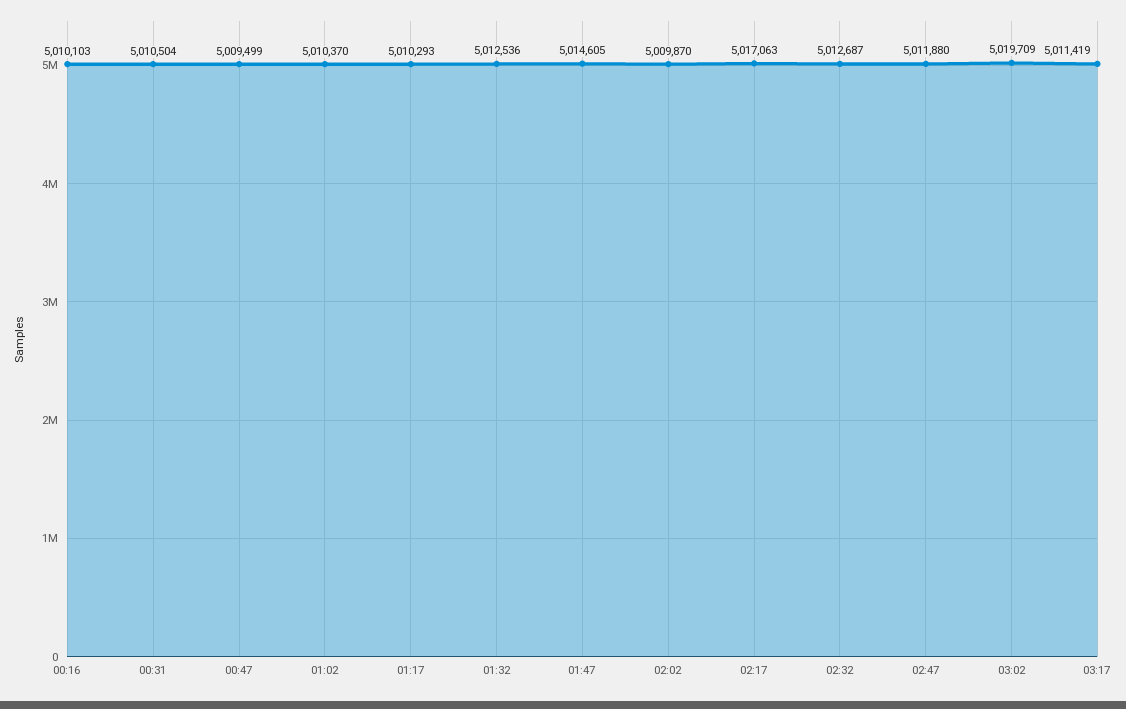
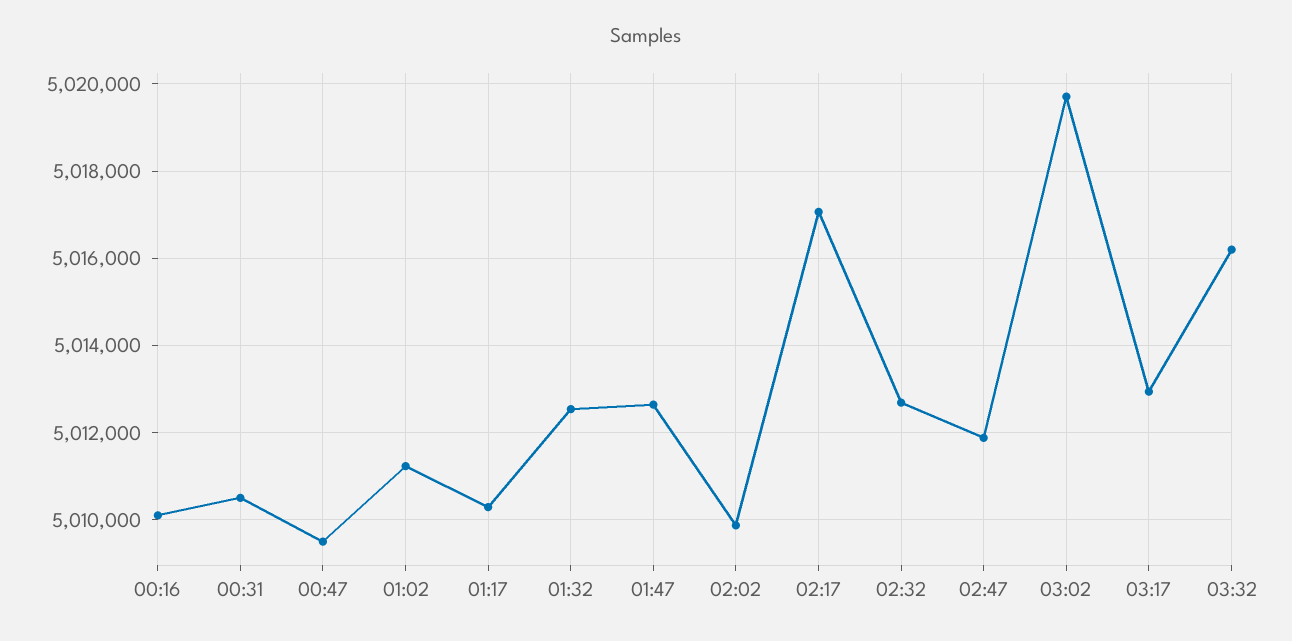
01:02: 5010370 -> 5011200
01:47: 5014605 -> 5012600
03:17: 5011419 -> 5013000
03:32: none -> 5016200

